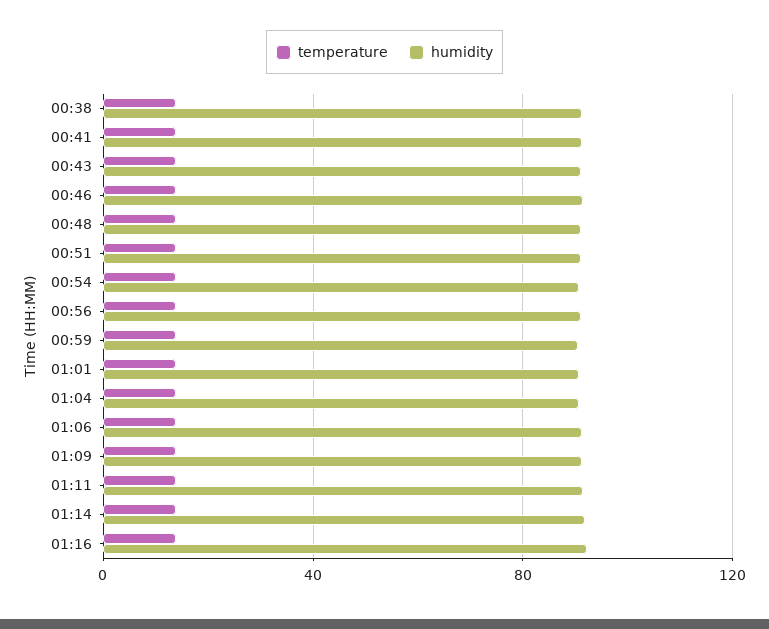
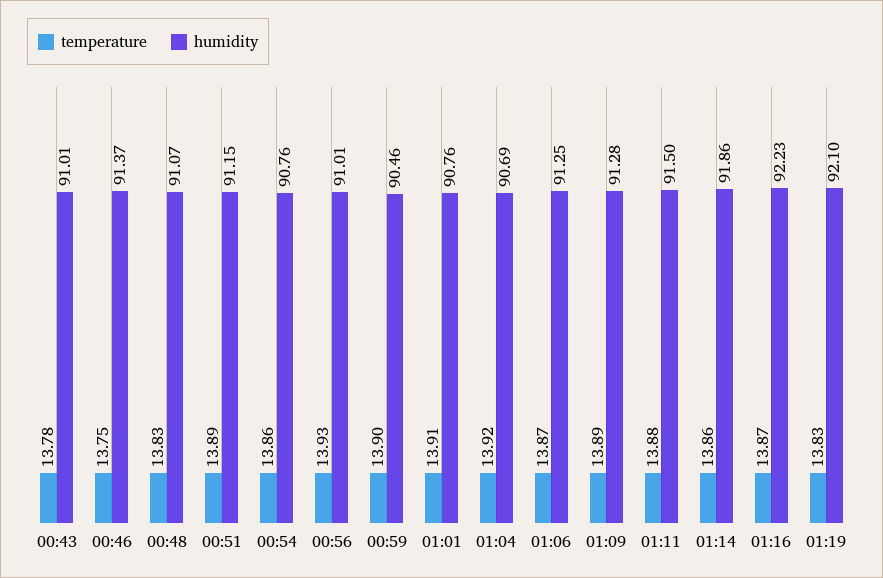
temperature, 00:38: 15 -> none
humidity, 00:38: 90 -> none
temperature, 00:41: 15 -> none
humidity, 00:41: 90 -> none
temperature, 01:19: none -> 13.83
humidity, 01:19: none -> 92.1

